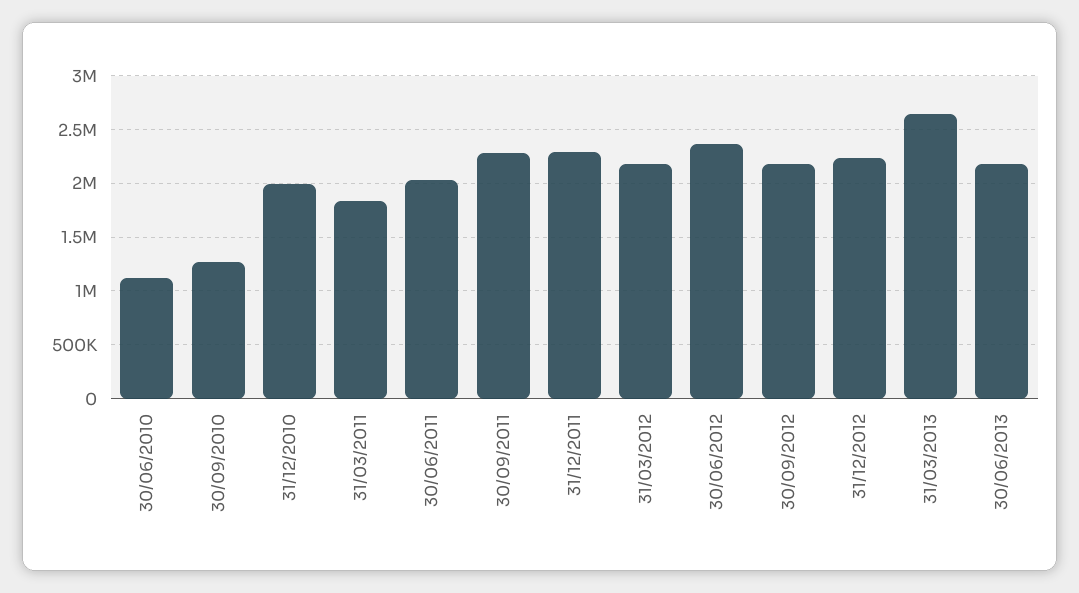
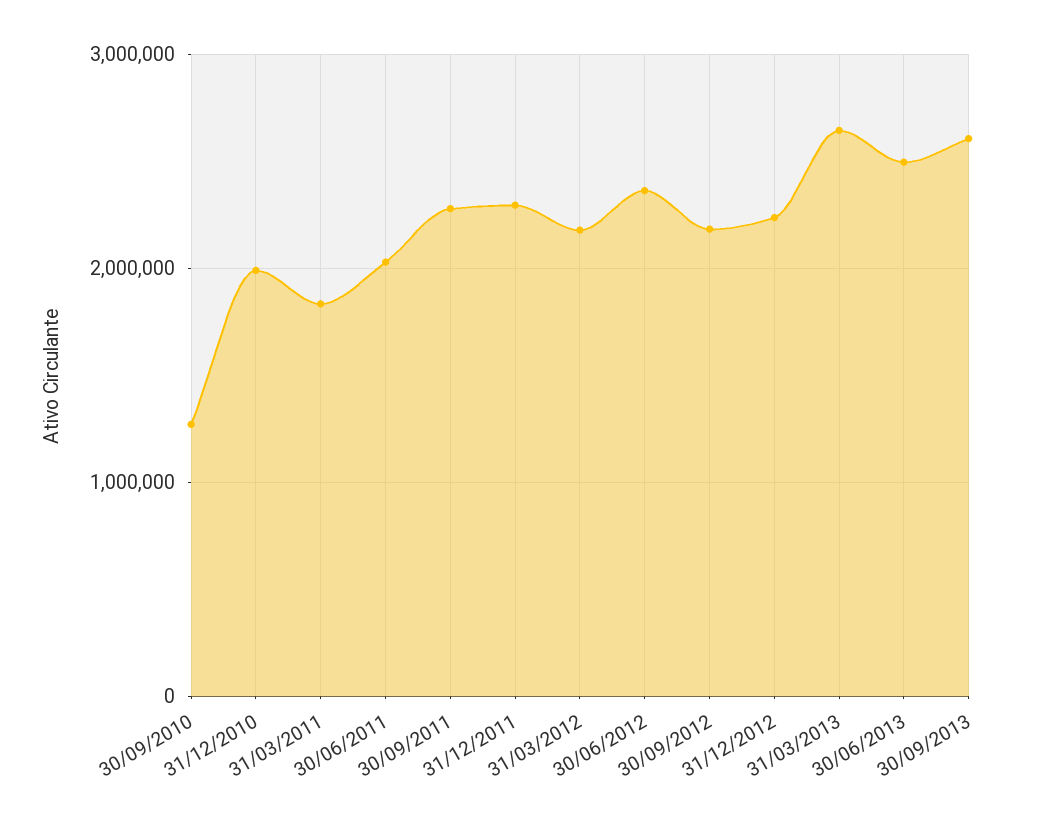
30/06/2010: 1100000 -> none
30/06/2013: 2200000 -> 2500000
30/09/2013: none -> 2600000

